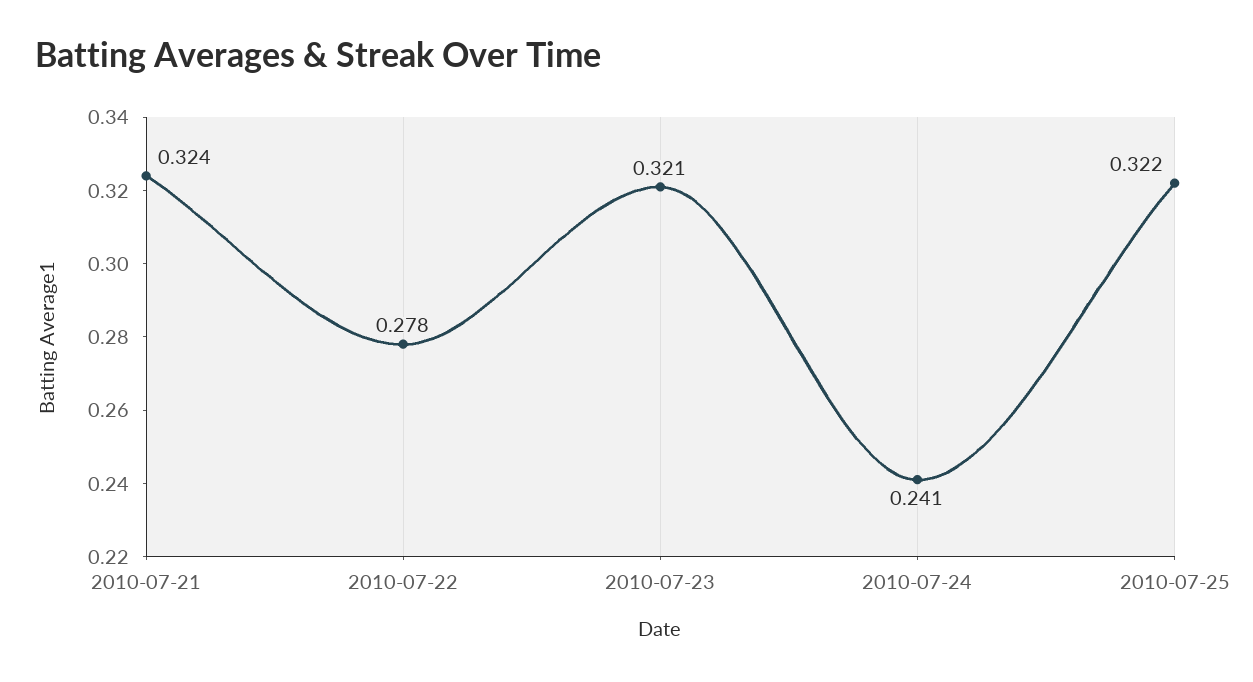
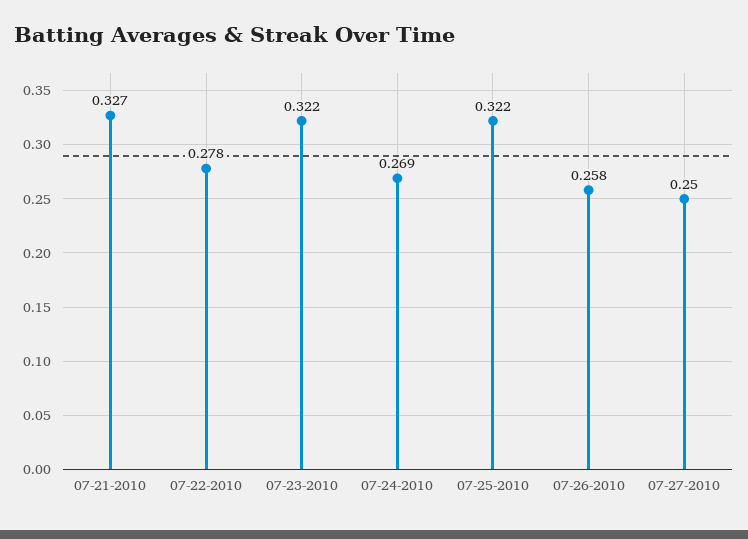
2010-07-21: 0.324 -> 0.327
2010-07-23: 0.321 -> 0.322
2010-07-24: 0.241 -> 0.269
07-26-2010: none -> 0.258
07-27-2010: none -> 0.25

